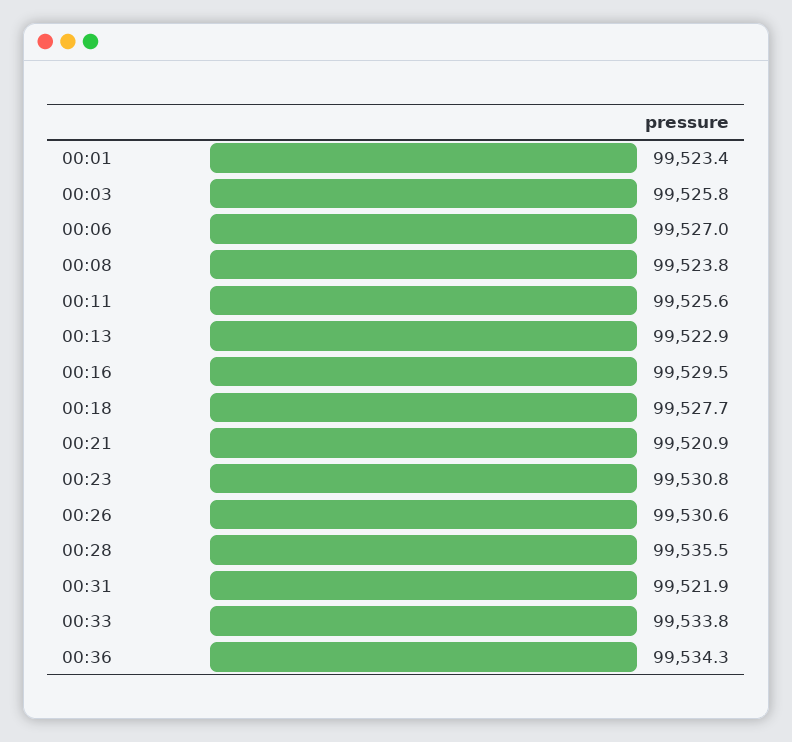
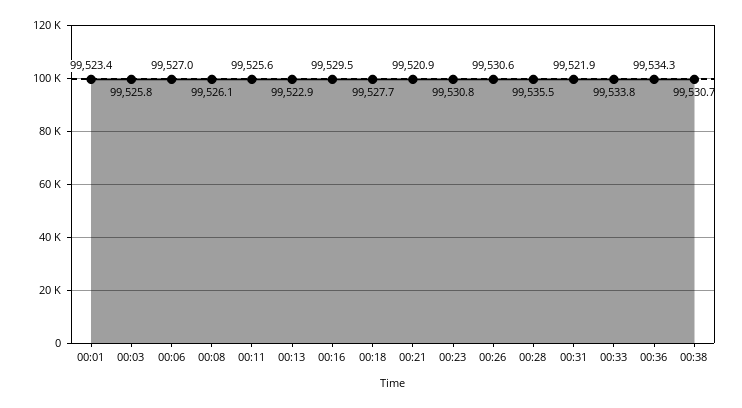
00:08: 99523.8 -> 99526.1
00:38: none -> 99530.7

